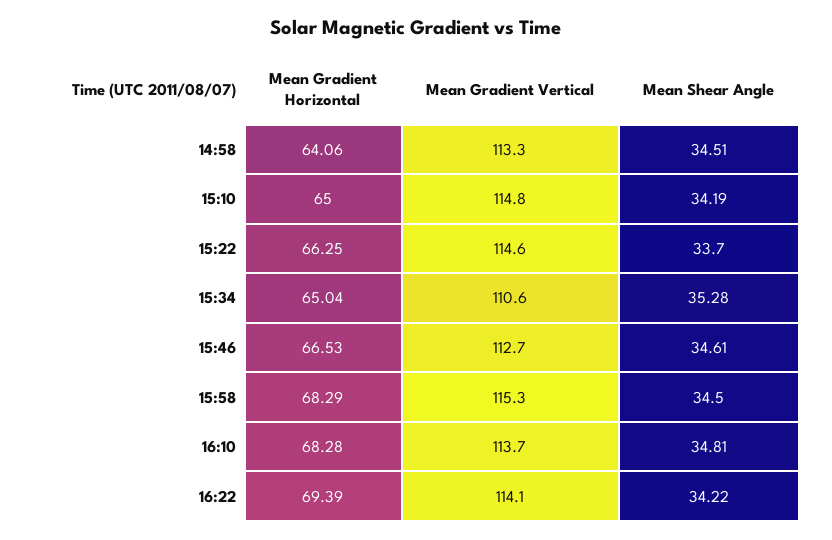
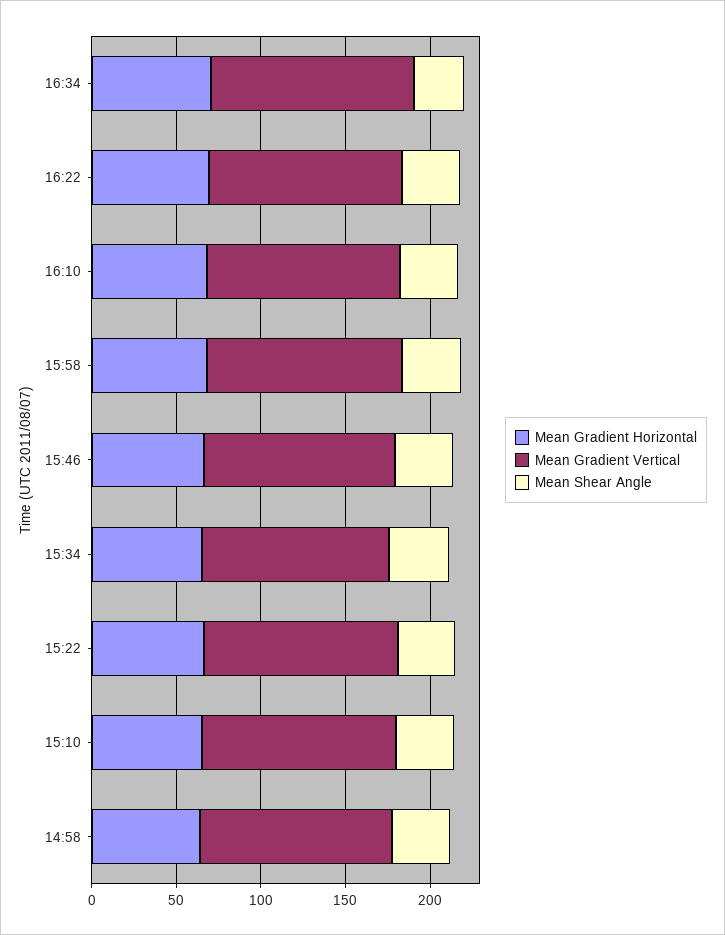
Mean Gradient Horizontal, 16:34: none -> 70
Mean Gradient Vertical, 16:34: none -> 120
Mean Shear Angle, 16:34: none -> 30

